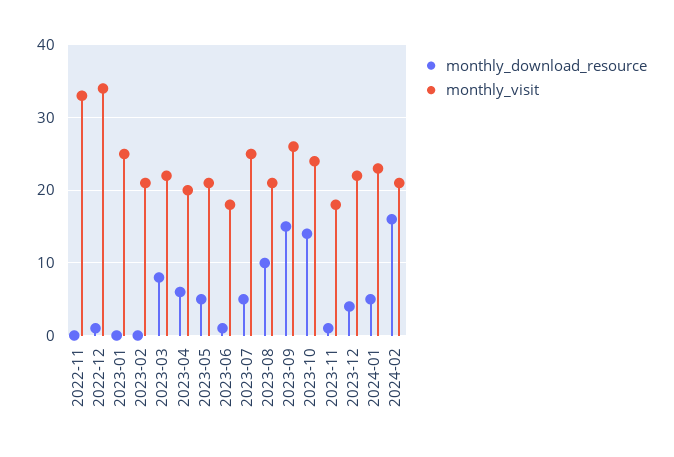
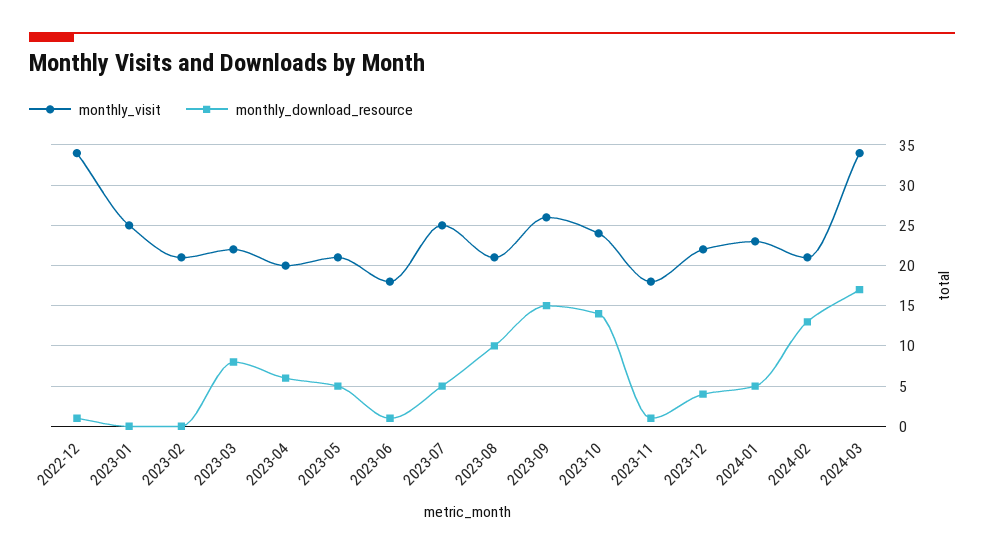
monthly_download_resource, 2022-11: 0 -> none
monthly_visit, 2022-11: 33 -> none
monthly_download_resource, 2024-02: 16 -> 13
monthly_visit, 2024-03: none -> 34
monthly_download_resource, 2024-03: none -> 17

